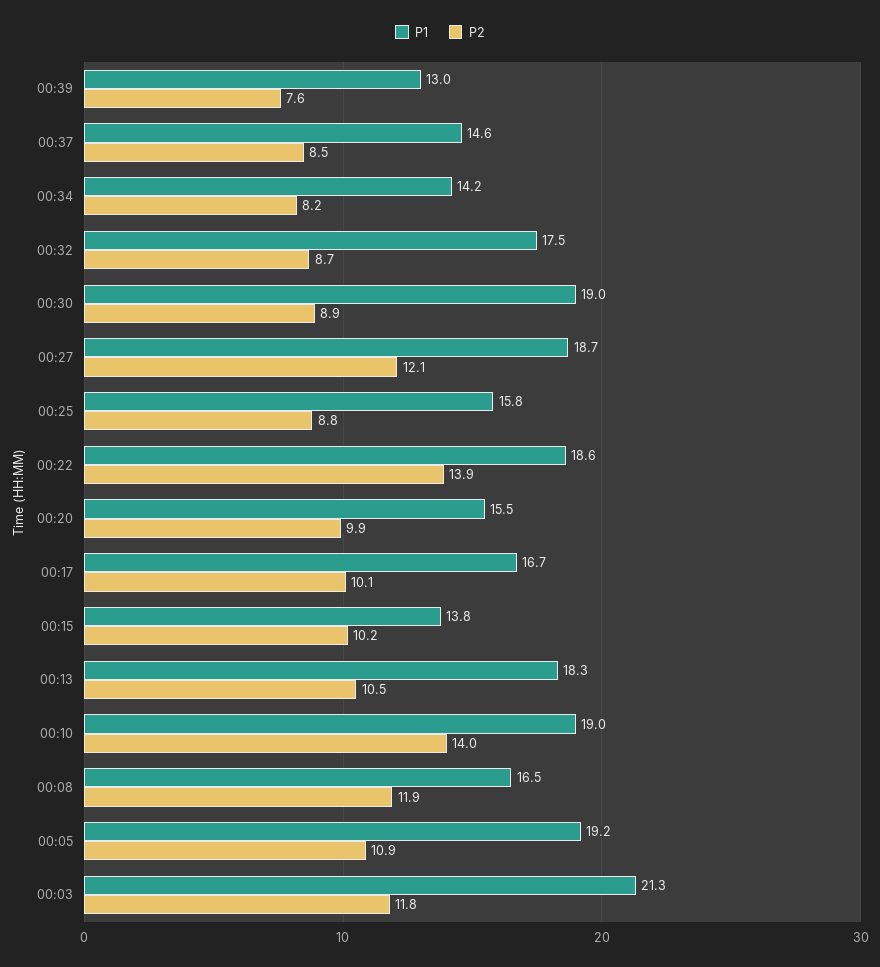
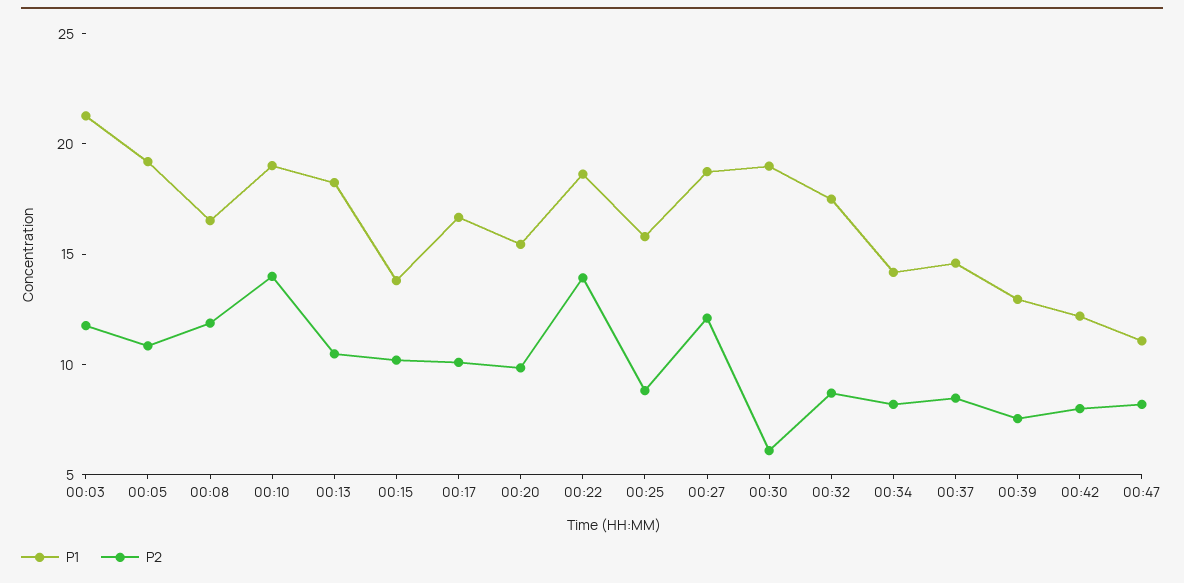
P2, 00:30: 8.9 -> 6
P1, 00:42: none -> 12
P2, 00:42: none -> 8
P1, 00:47: none -> 11
P2, 00:47: none -> 8

